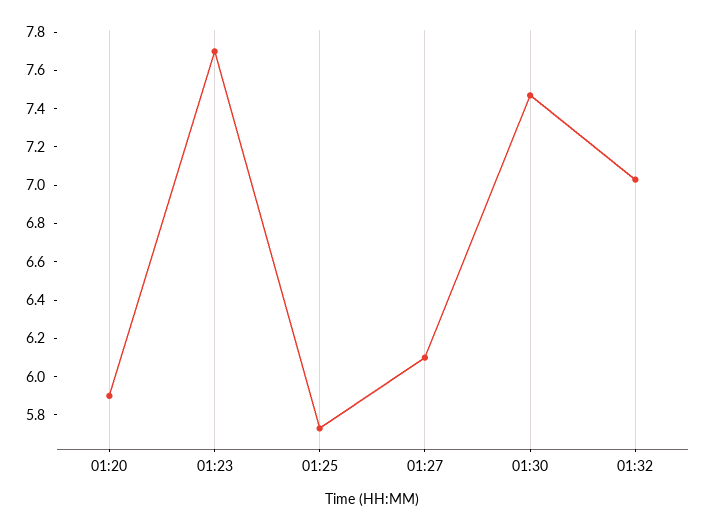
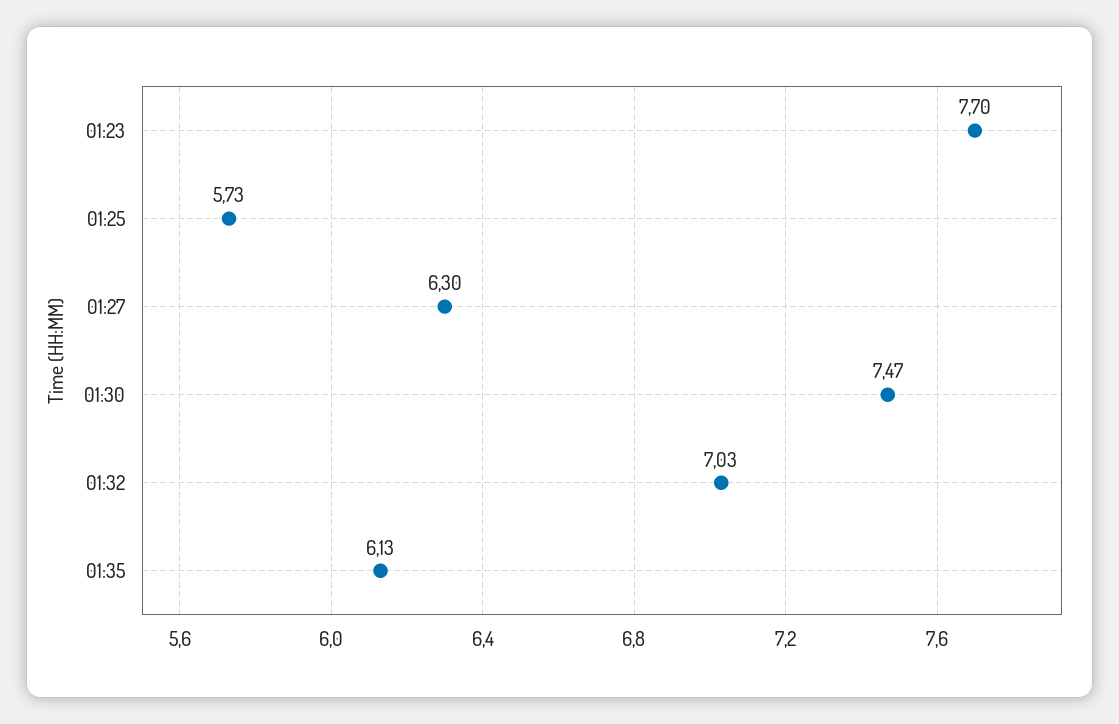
01:20: 5.9 -> none
01:27: 6.1 -> 6.3
01:35: none -> 6.13

